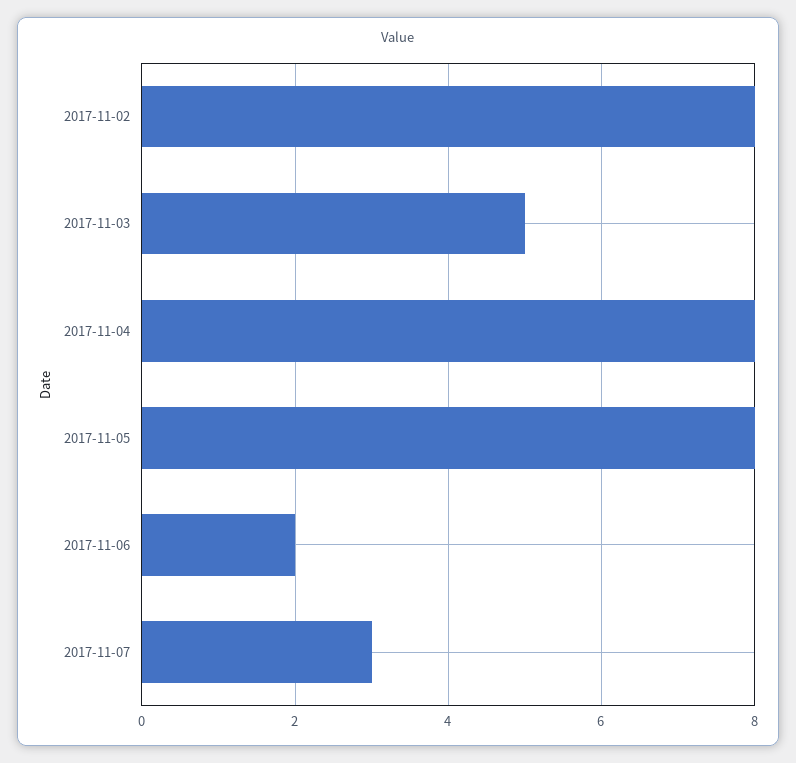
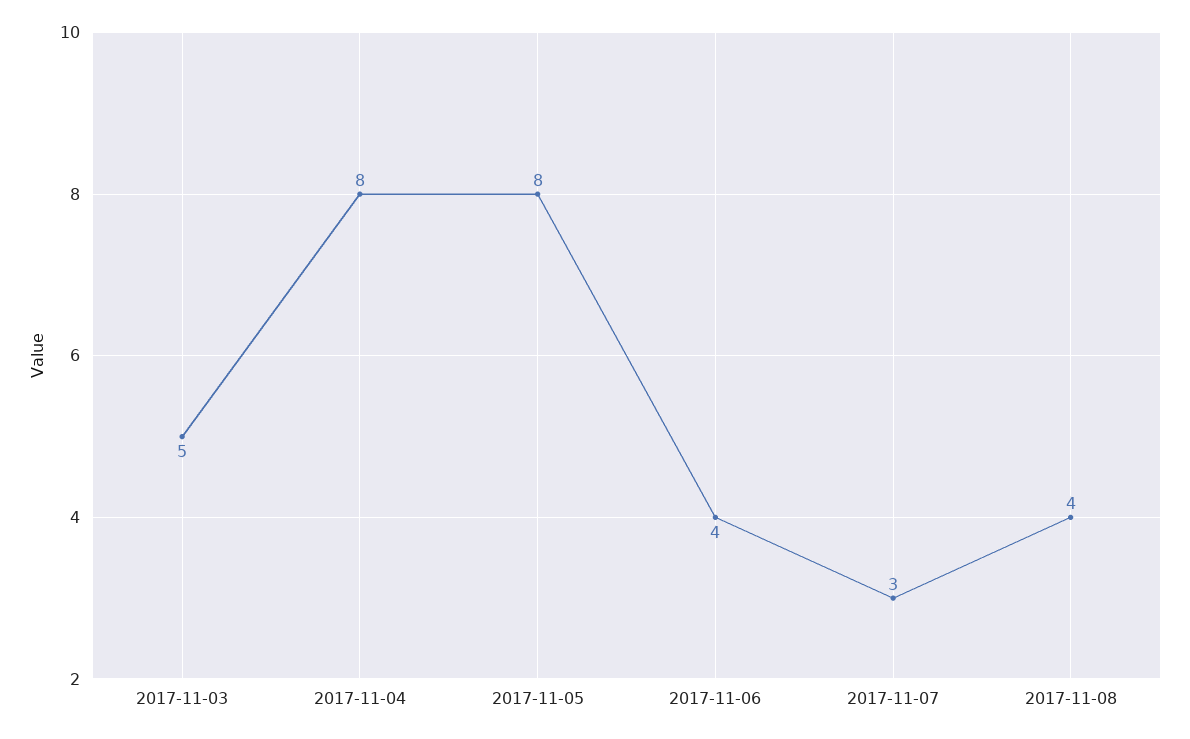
2017-11-02: 8 -> none
2017-11-06: 2 -> 4
2017-11-08: none -> 4

